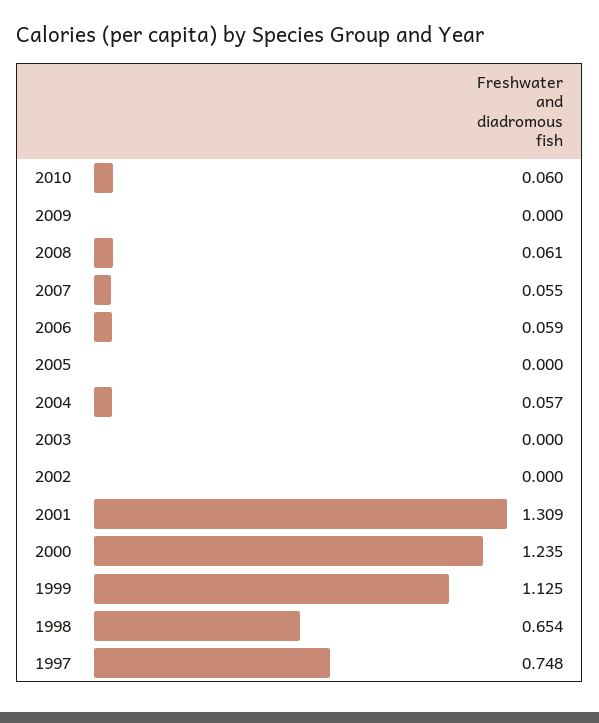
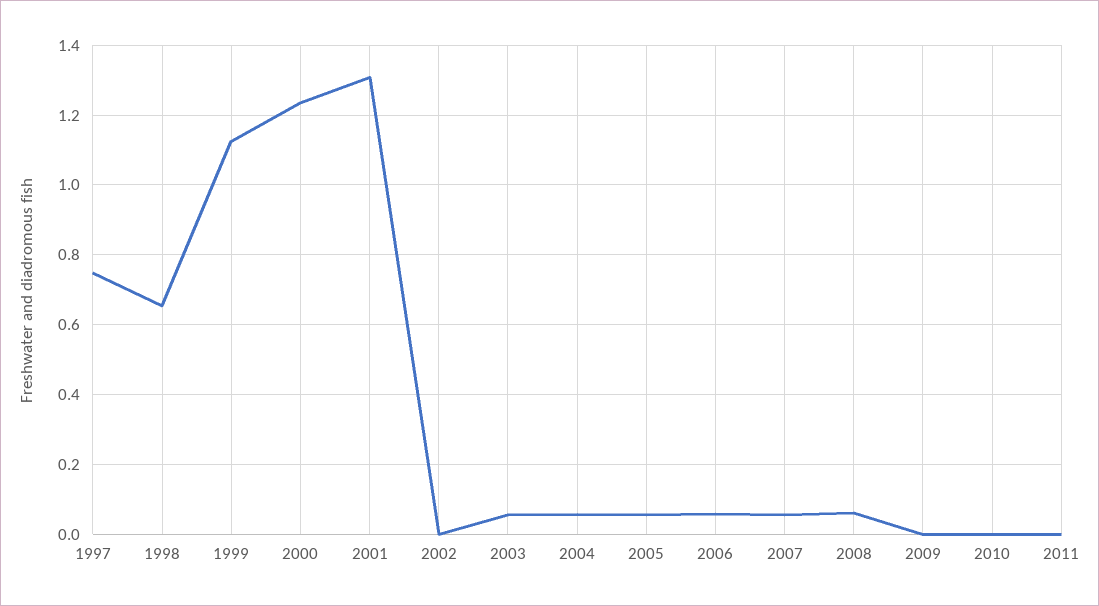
2010: 0.06 -> 0
2005: 0 -> 0.06
2003: 0 -> 0.06
2011: none -> 0

